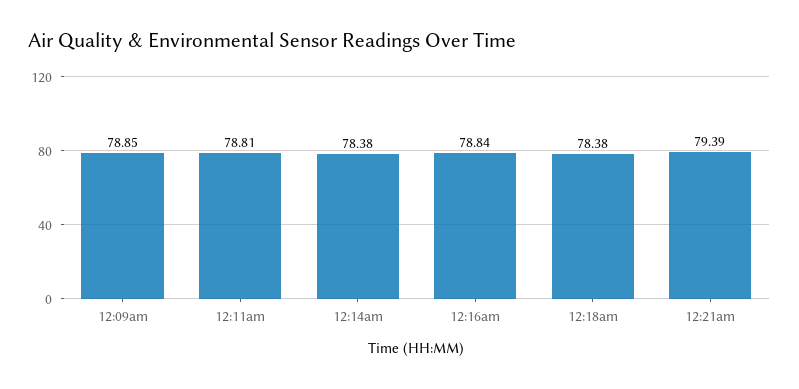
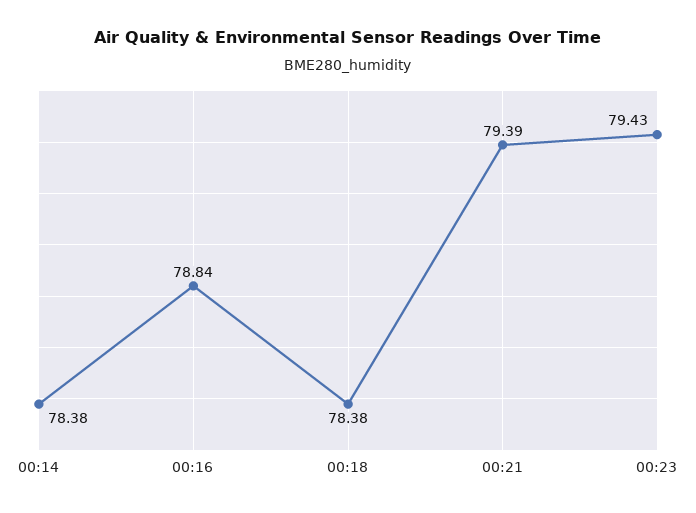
12:09am: 78.85 -> none
12:11am: 78.81 -> none
00:23: none -> 79.43

